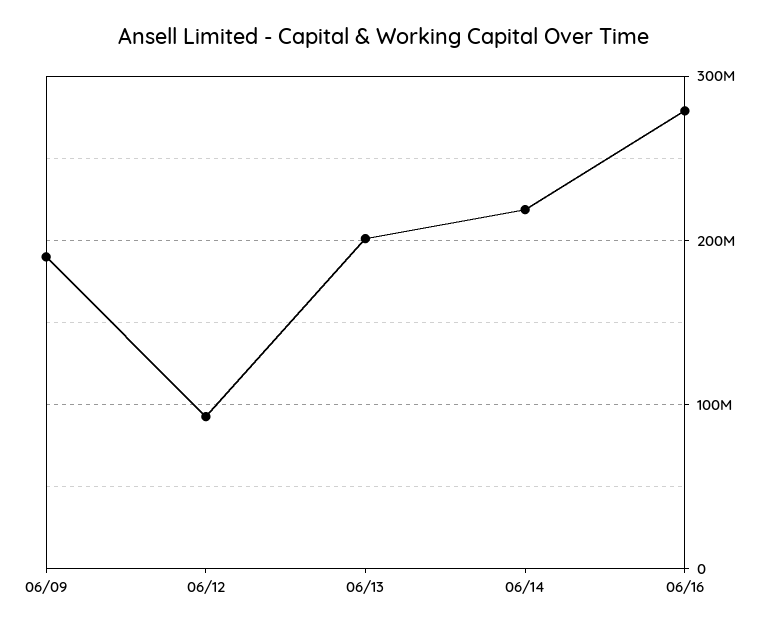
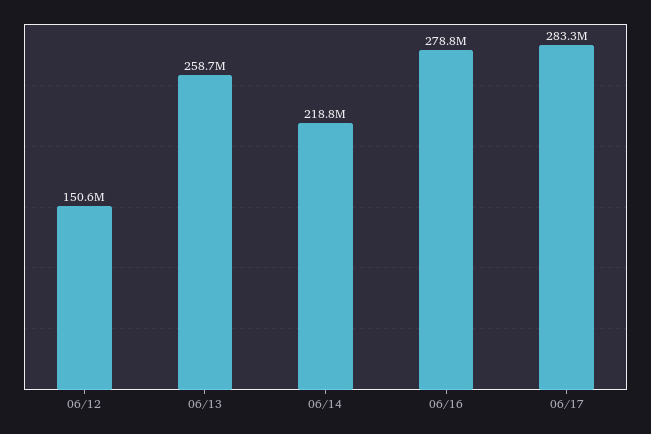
06/09: 190000000 -> none
06/12: 90000000 -> 150600000
06/13: 200000000 -> 258700000
06/17: none -> 283300000

